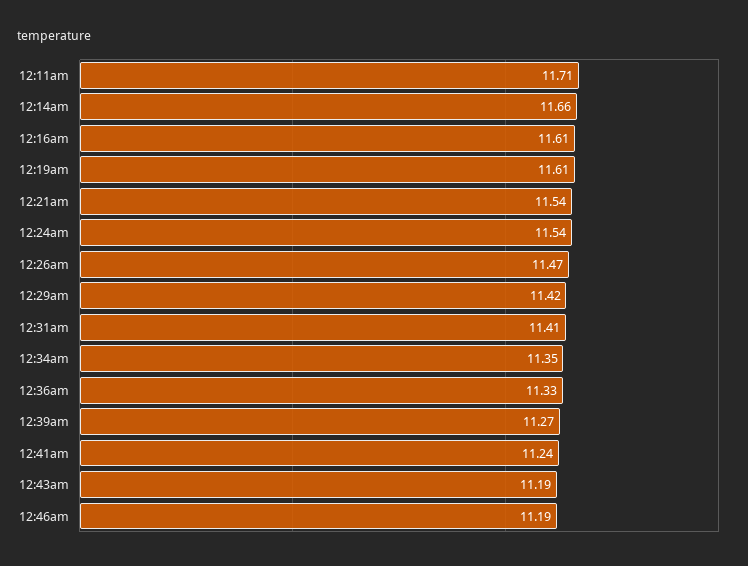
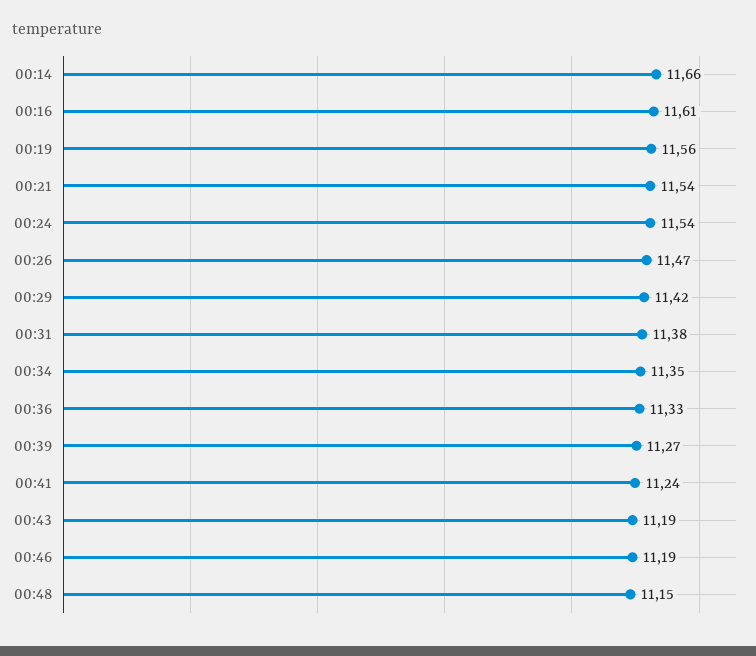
12:11am: 11.71 -> none
12:19am: 11.61 -> 11.56
12:31am: 11.41 -> 11.38
00:48: none -> 11.15

